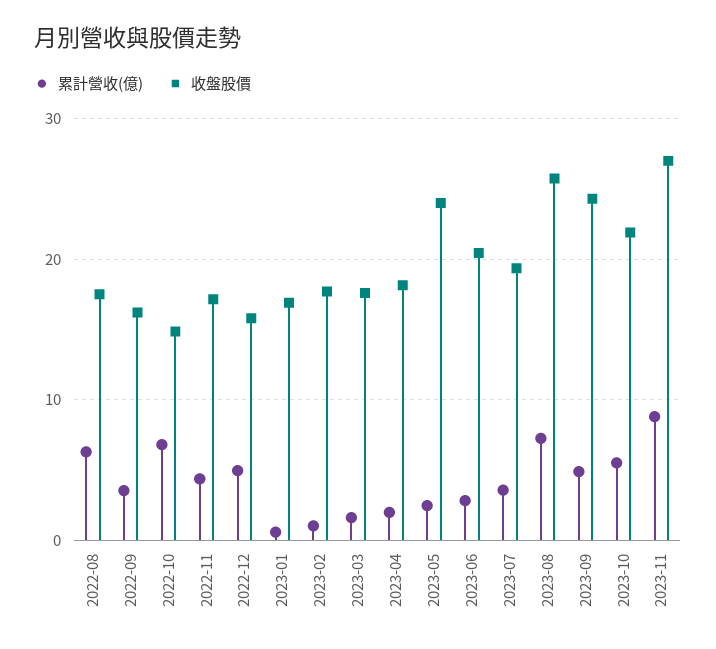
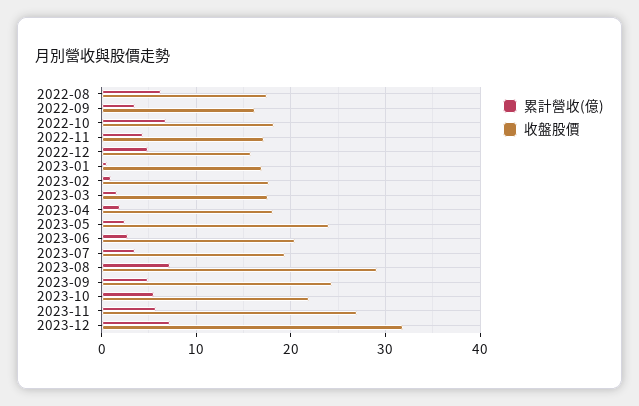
收盤股價, 2022-10: 15 -> 18
收盤股價, 2023-08: 26 -> 29
累計營收(億), 2023-11: 9 -> 6
累計營收(億), 2023-12: none -> 7
收盤股價, 2023-12: none -> 32

